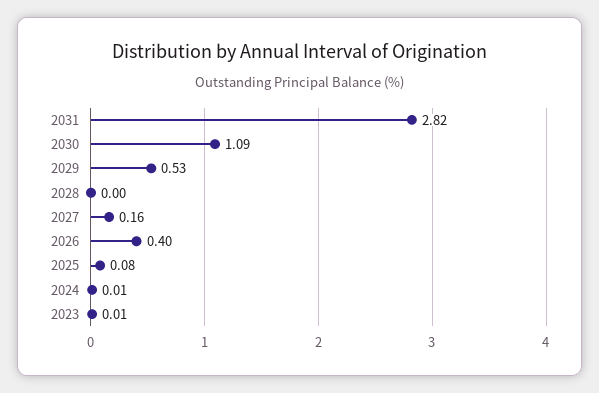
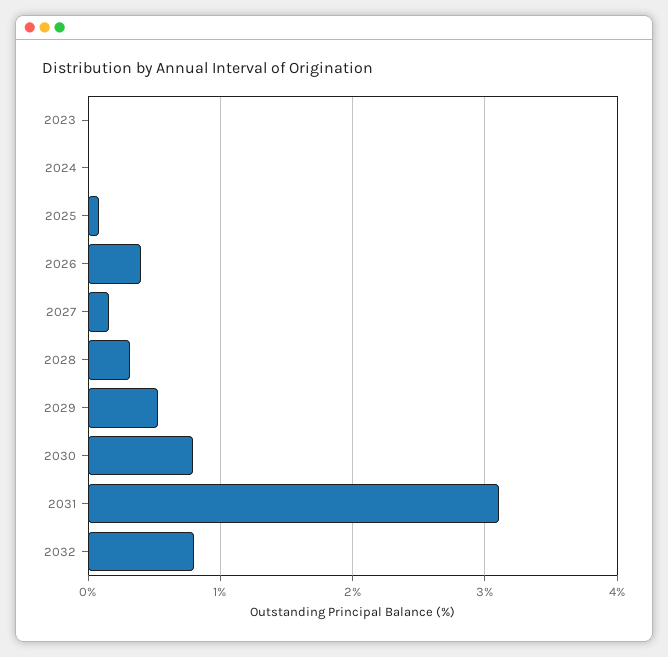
2031: 2.82 -> 3.1
2030: 1.09 -> 0.8
2028: 0 -> 0.3
2032: none -> 0.8

